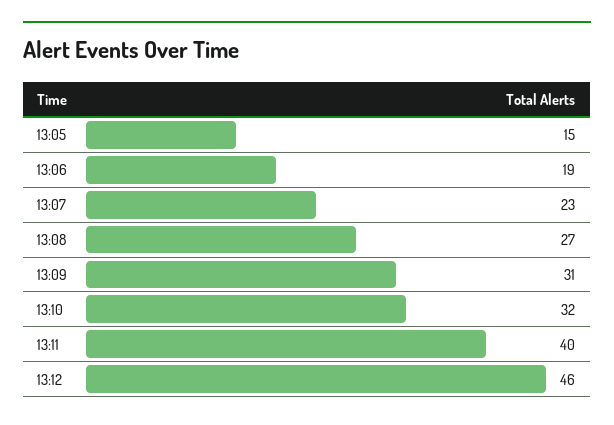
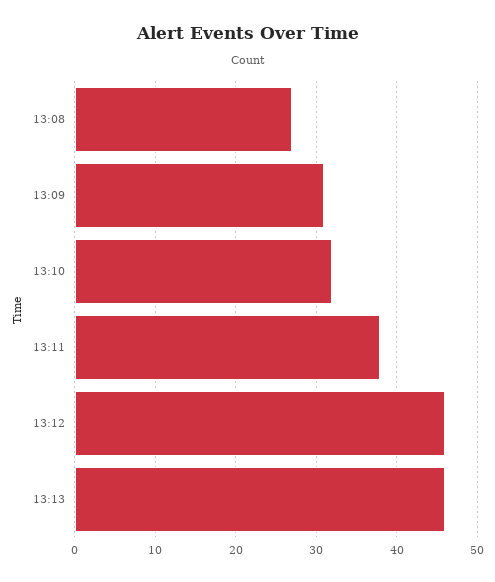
13:05: 15 -> none
13:06: 19 -> none
13:07: 23 -> none
13:11: 40 -> 38
13:13: none -> 46

